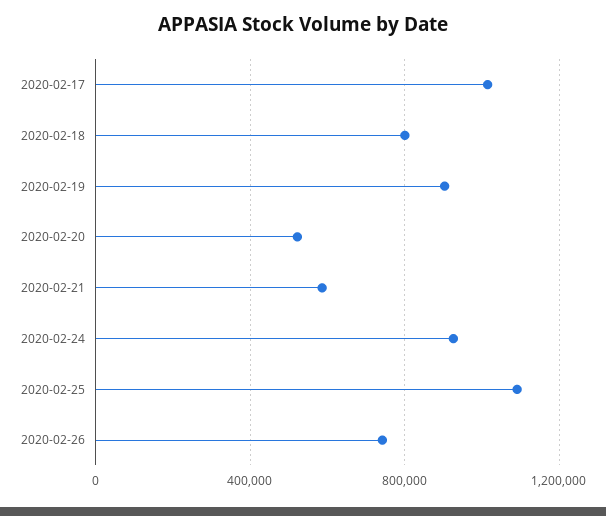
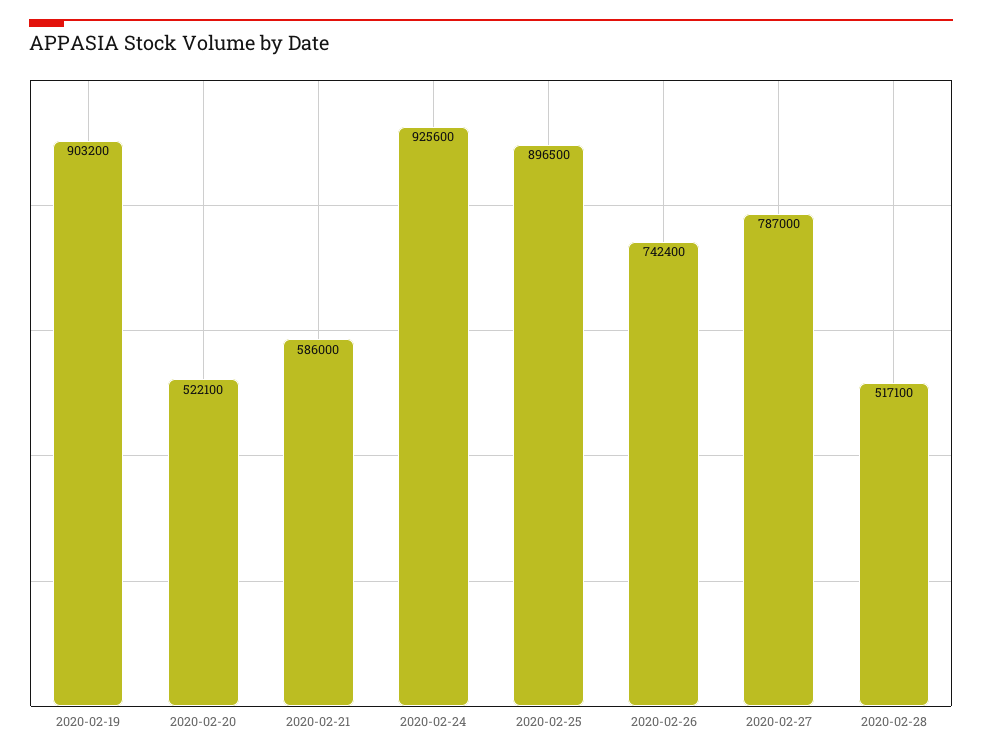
2020-02-17: 1000000 -> none
2020-02-18: 800000 -> none
2020-02-25: 1100000 -> 896500
2020-02-27: none -> 787000
2020-02-28: none -> 517100

